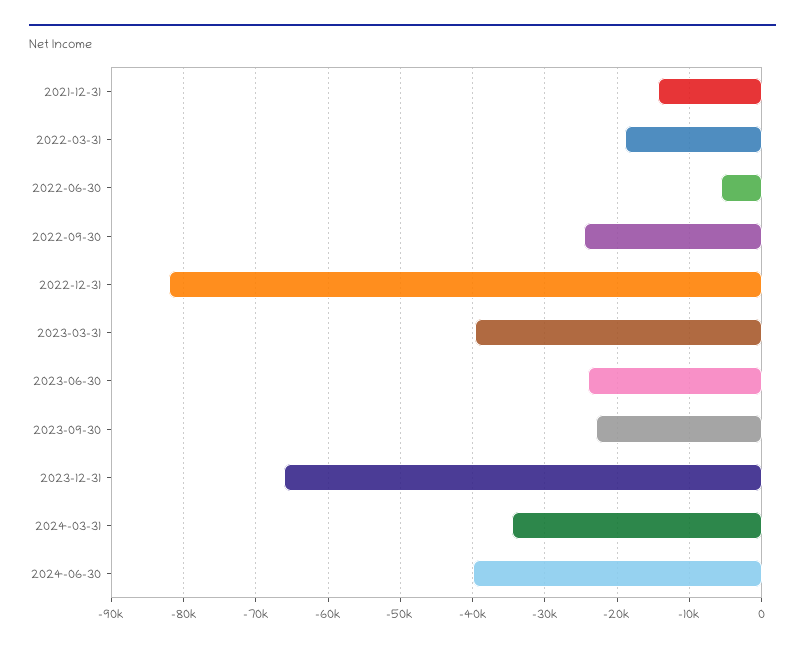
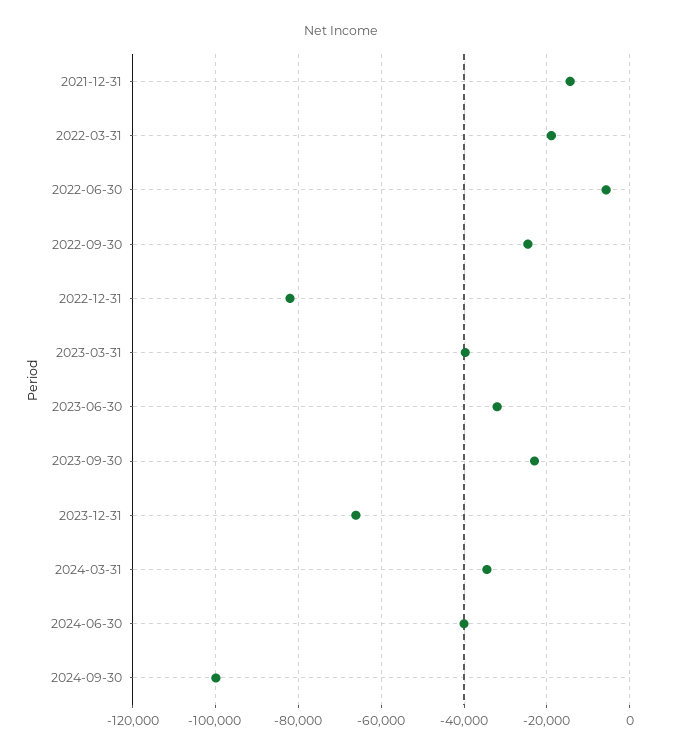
2023-06-30: -24000 -> -32000
2024-09-30: none -> -100000

